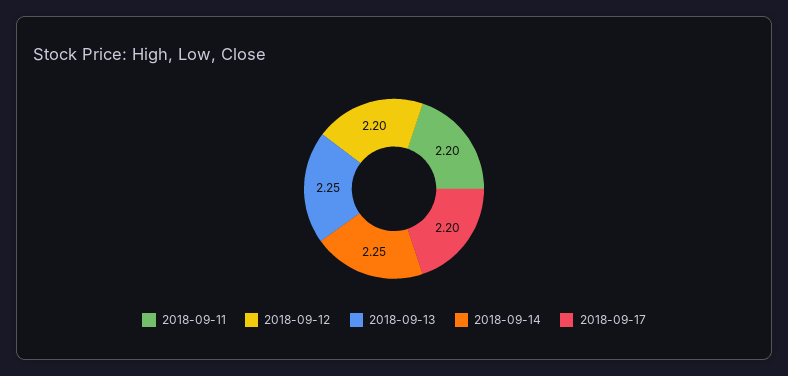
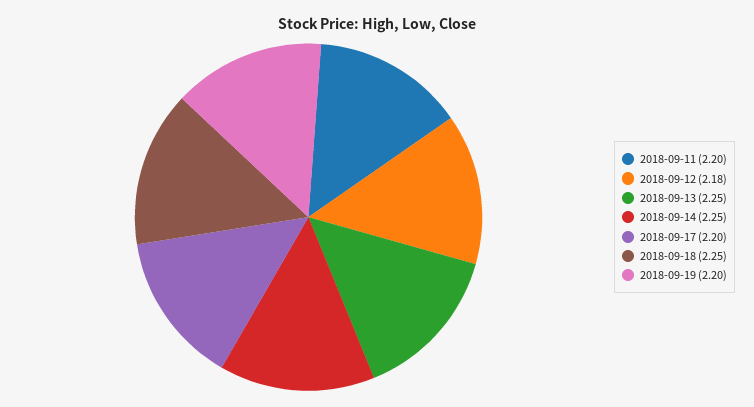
2018-09-12: 2.2 -> 2.18
2018-09-18: none -> 2.25
2018-09-19: none -> 2.2

